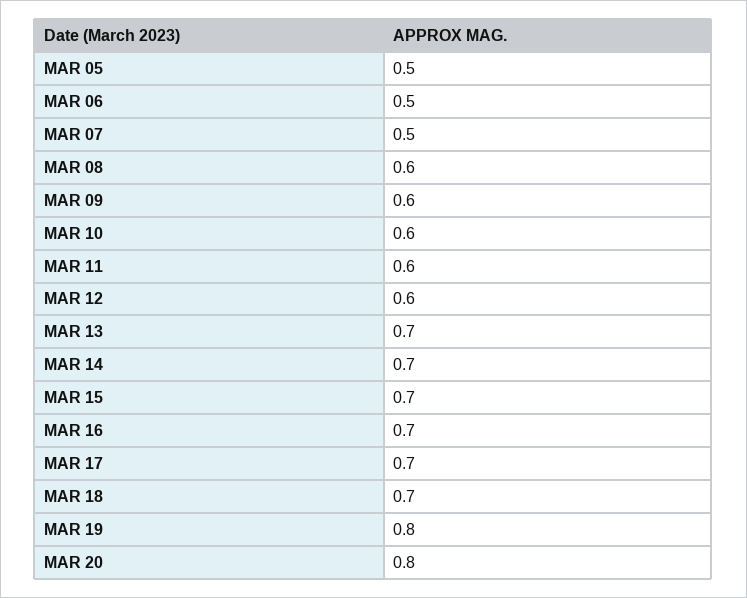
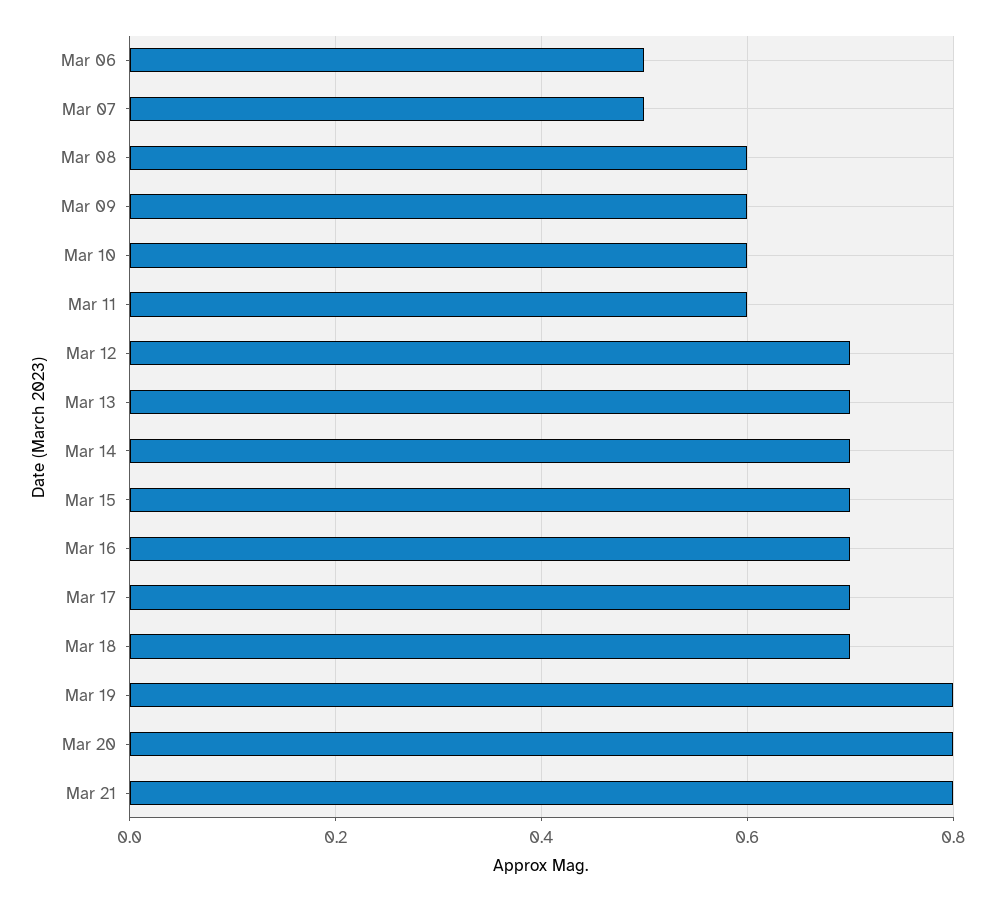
MAR 05: 0.5 -> none
MAR 12: 0.6 -> 0.7
Mar 21: none -> 0.8

